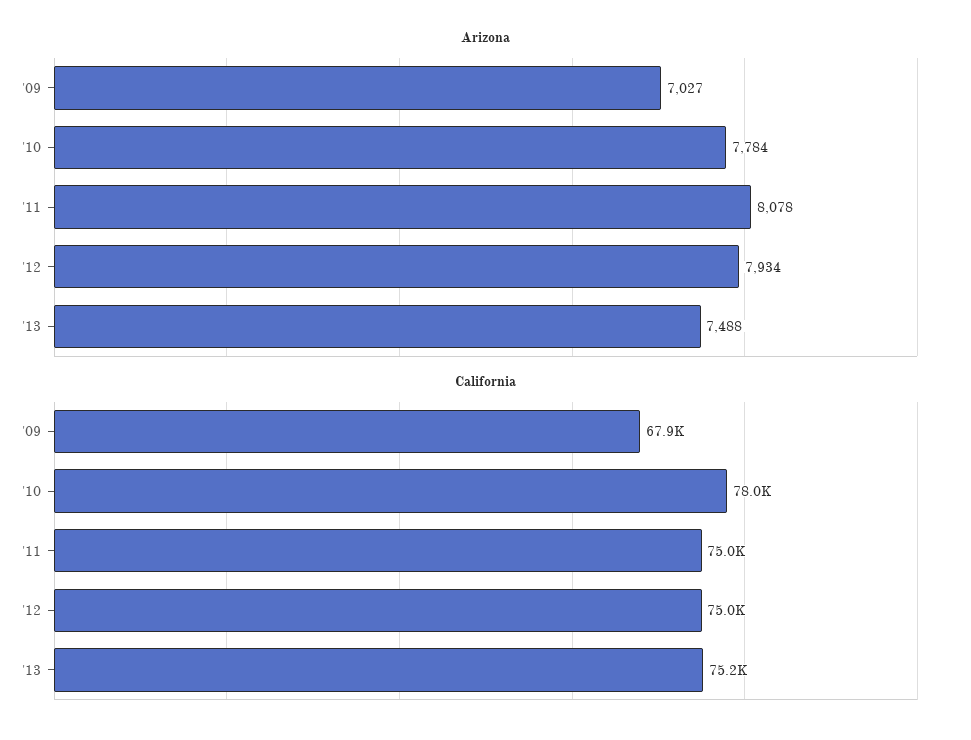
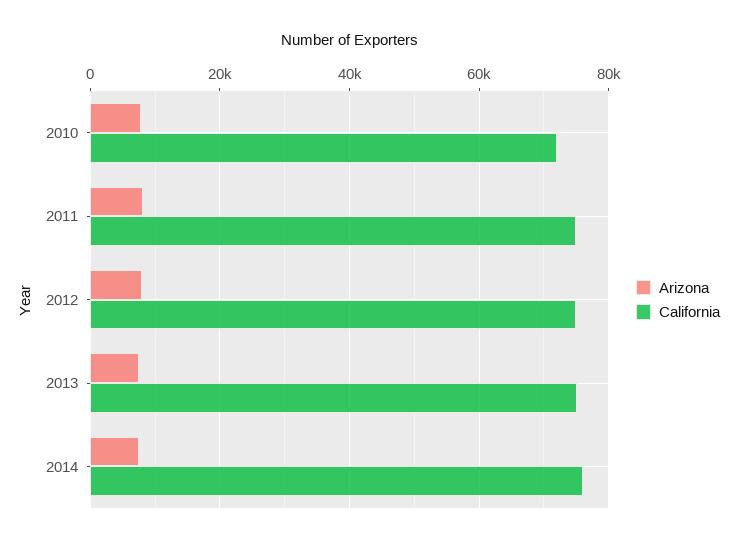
Arizona, '09: 7027 -> none
California, '09: 67900 -> none
California, '10: 78000 -> 72000
Arizona, 2014: none -> 8000
California, 2014: none -> 76000

